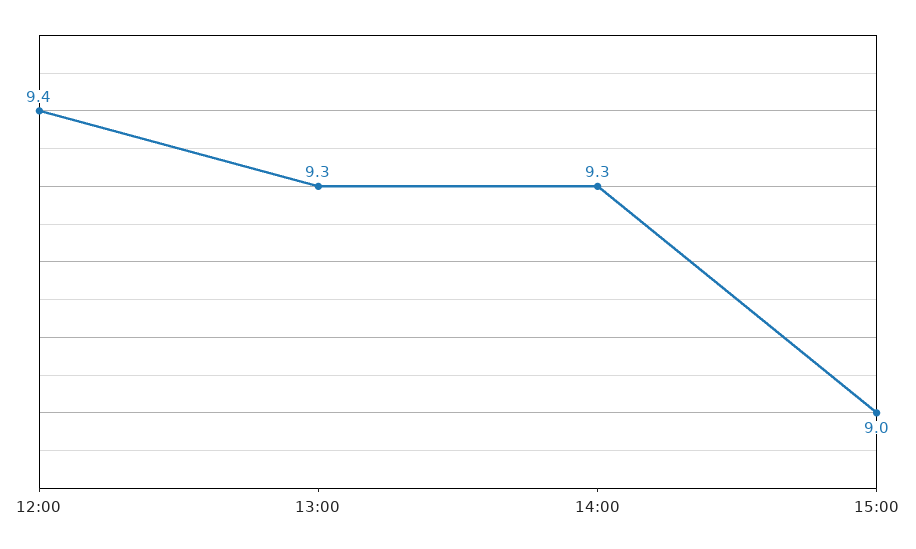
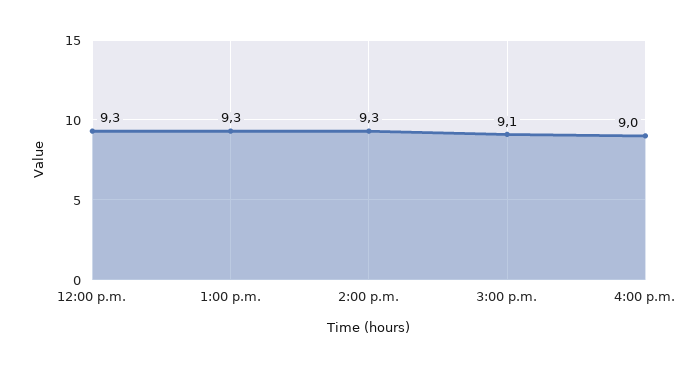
12:00: 9.4 -> 9.3
15:00: 9 -> 9.1
4:00 p.m.: none -> 9

